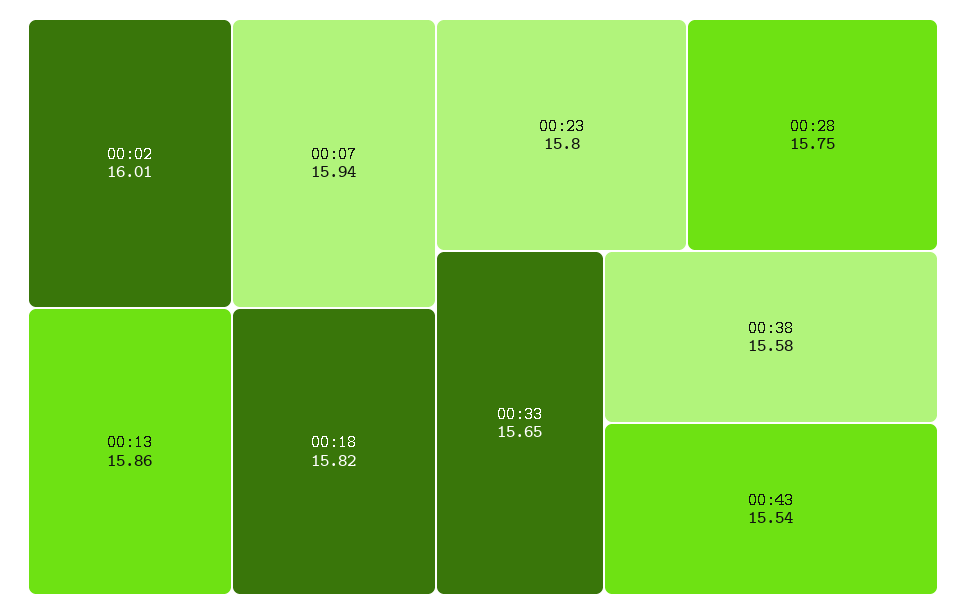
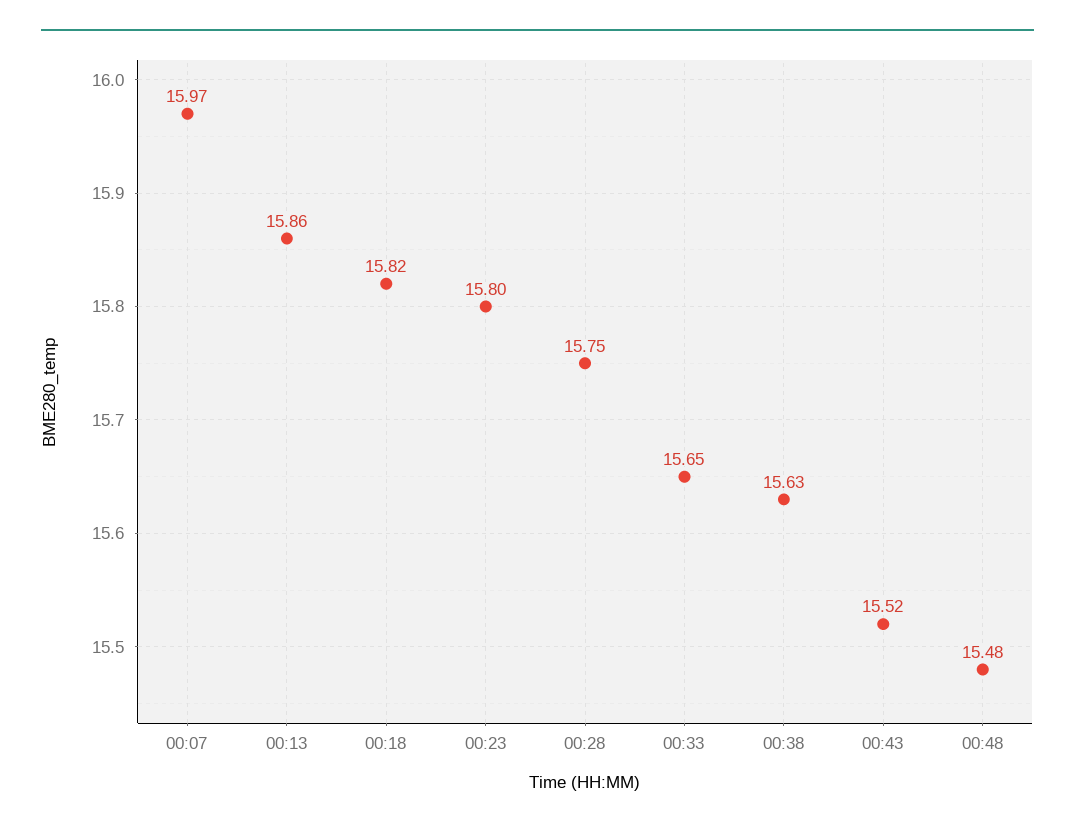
00:02: 16.01 -> none
00:07: 15.94 -> 15.97
00:38: 15.58 -> 15.63
00:43: 15.54 -> 15.52
00:48: none -> 15.48

